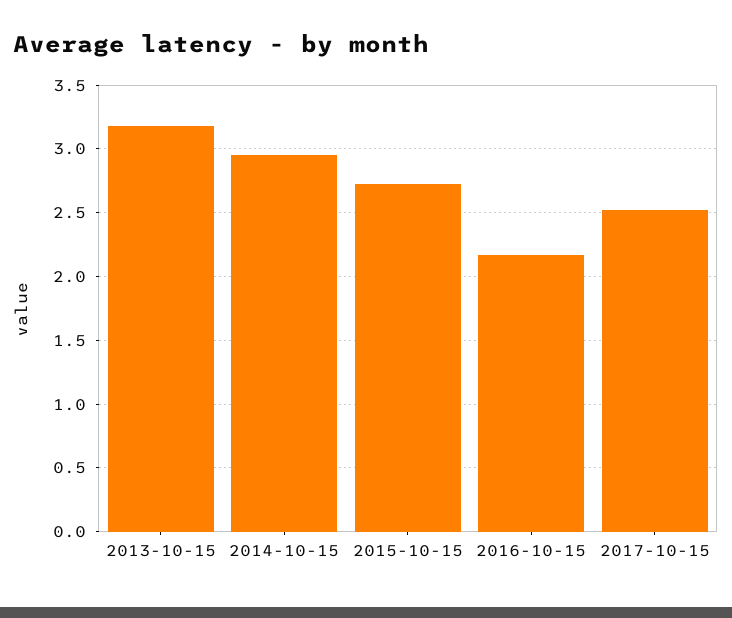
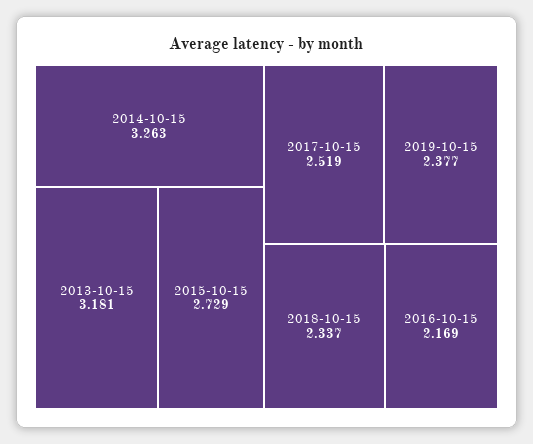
2014-10-15: 2.95 -> 3.263
2019-10-15: none -> 2.377
2018-10-15: none -> 2.337

